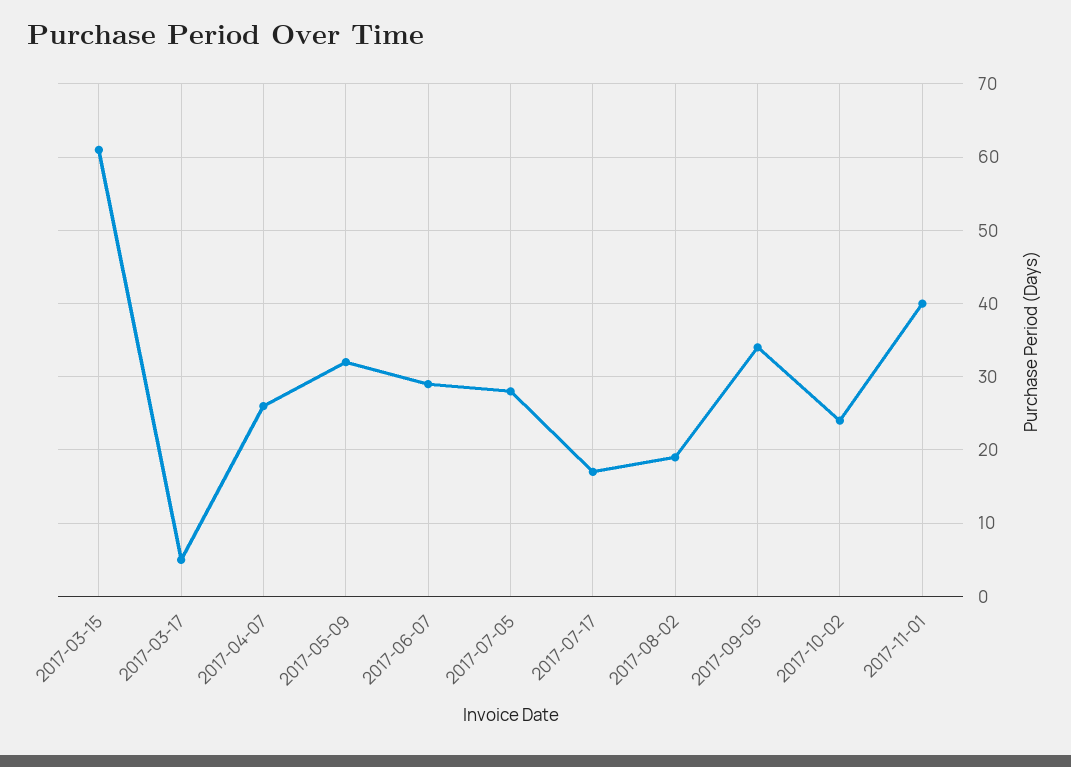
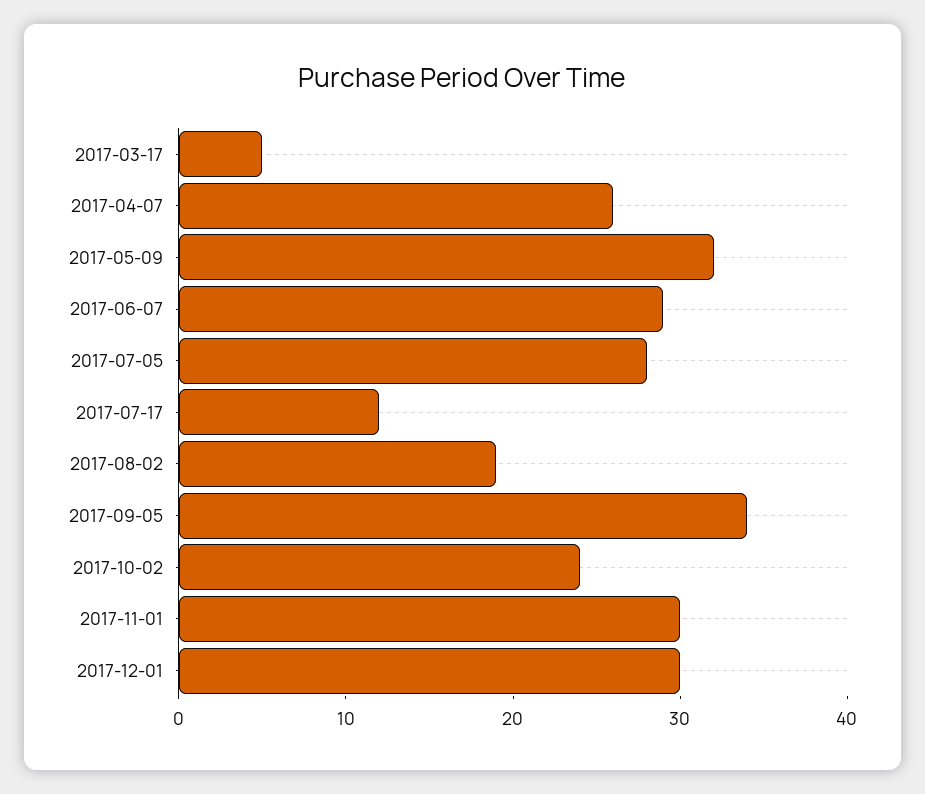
2017-03-15: 61 -> none
2017-07-17: 17 -> 12
2017-11-01: 40 -> 30
2017-12-01: none -> 30

